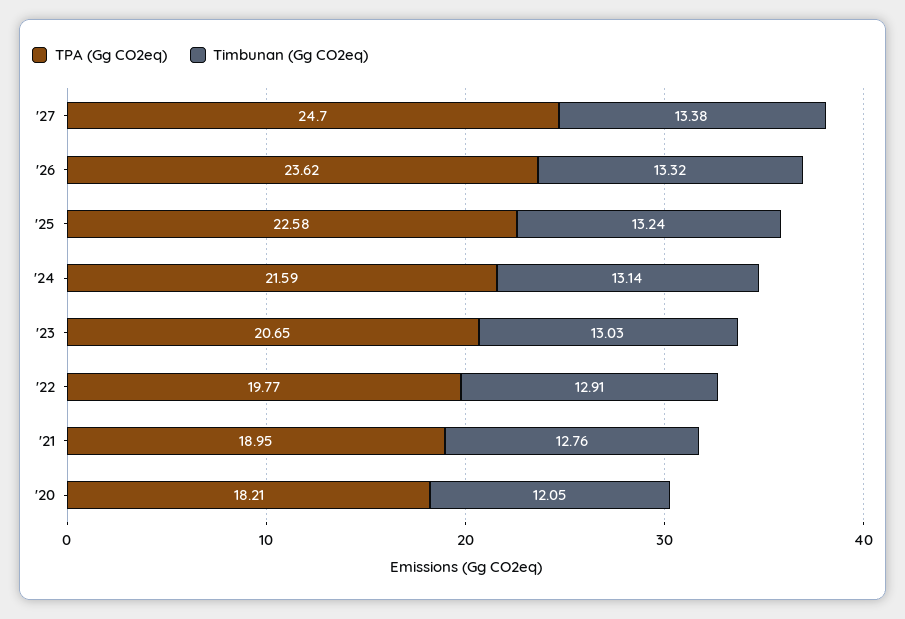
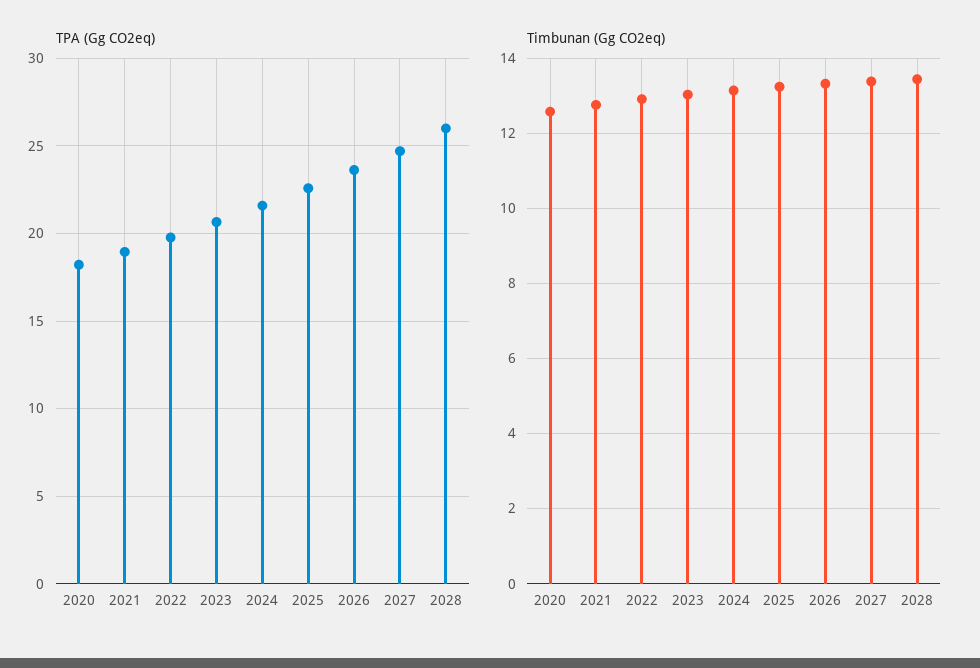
Timbunan (Gg CO2eq), '20: 12.05 -> 12.6
TPA (Gg CO2eq), 2028: none -> 26
Timbunan (Gg CO2eq), 2028: none -> 13.4

